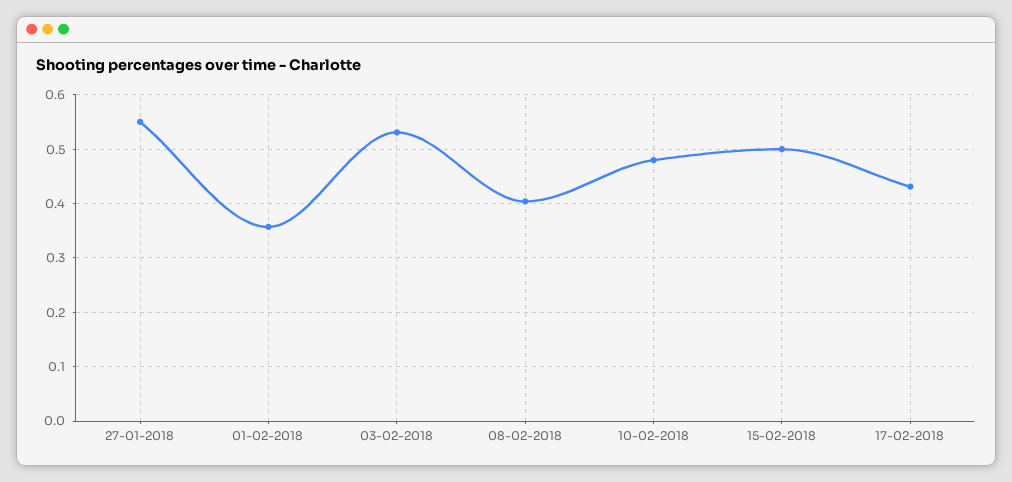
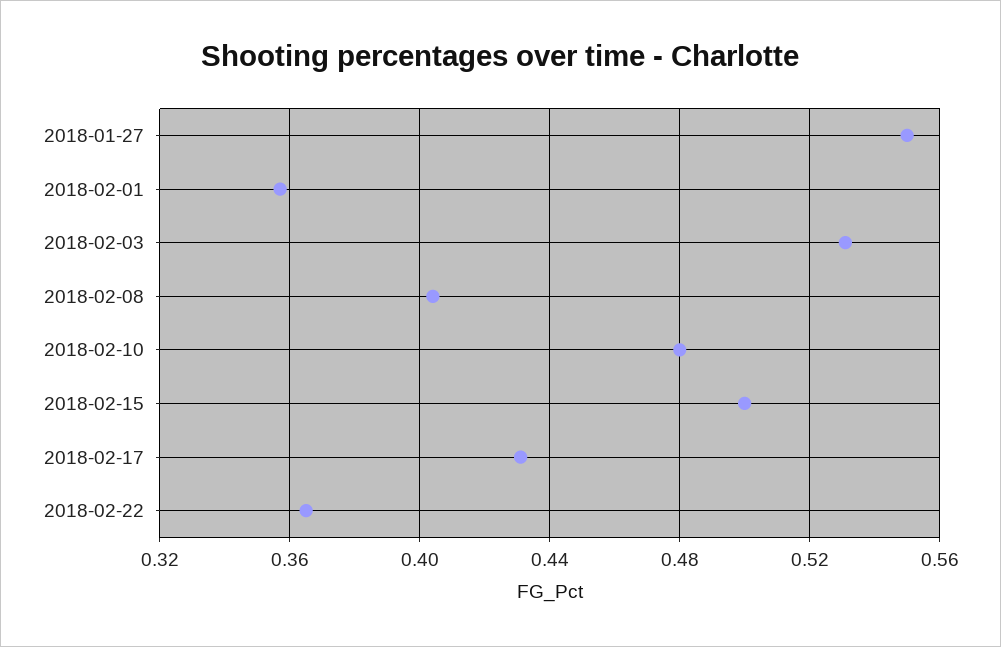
2018-02-22: none -> 0.365

